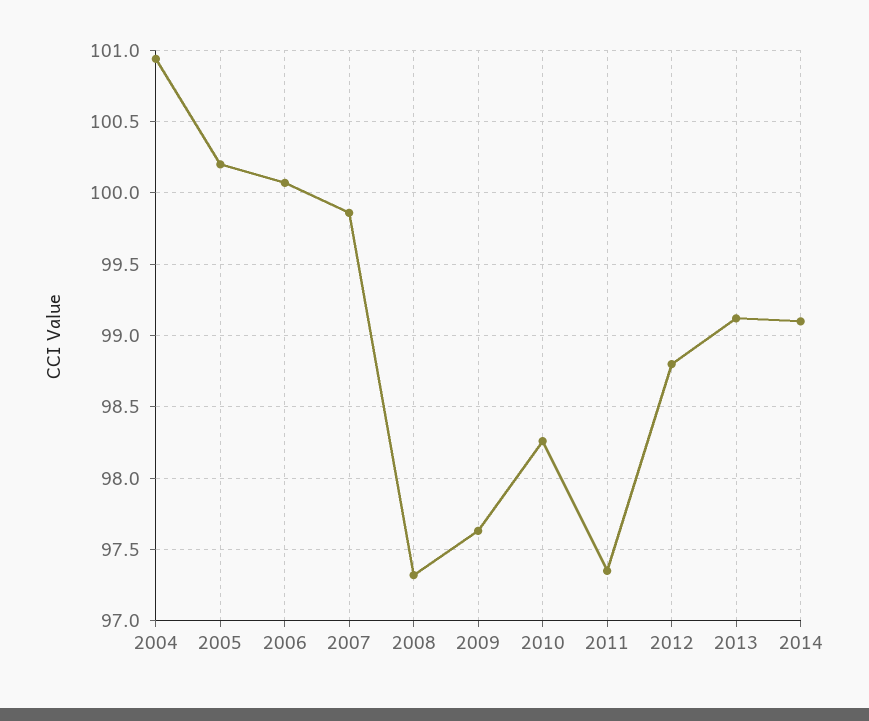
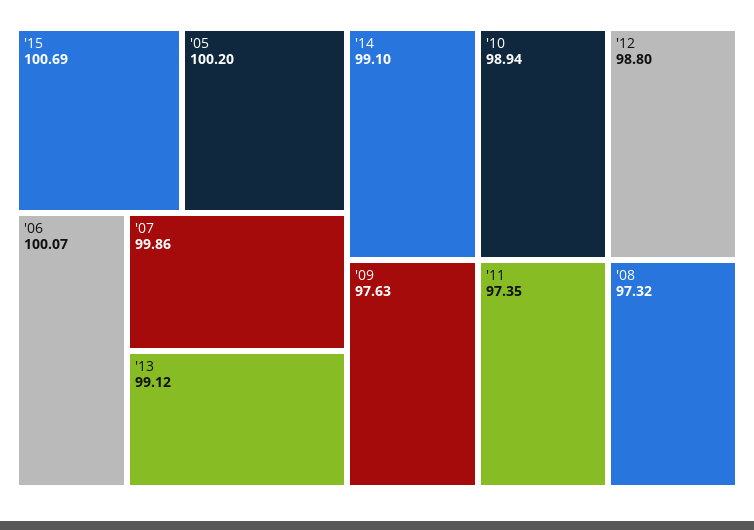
2004: 100.95 -> none
2010: 98.25 -> 98.94
'15: none -> 100.69

